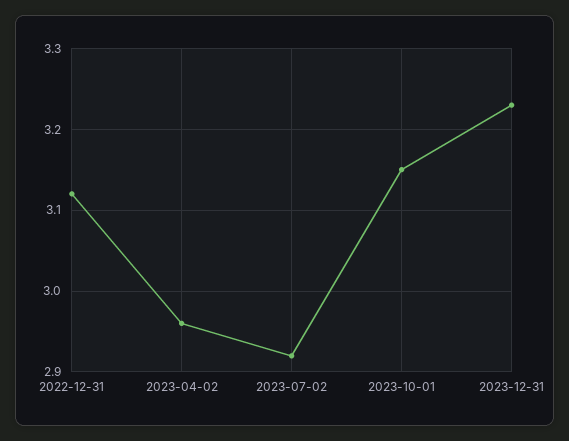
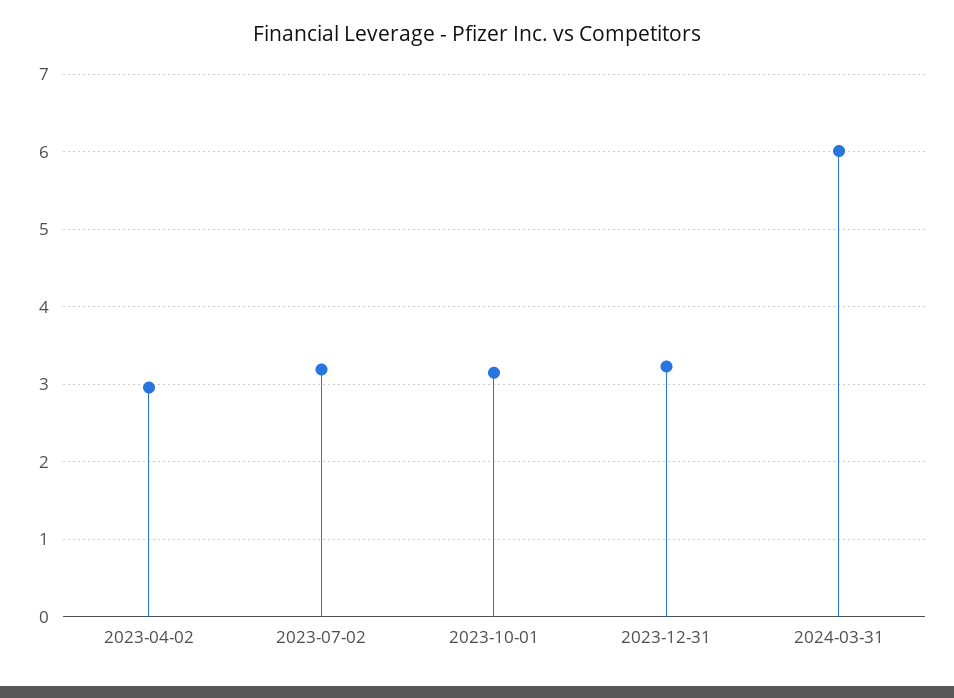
2022-12-31: 3.12 -> none
2023-07-02: 2.92 -> 3.2
2024-03-31: none -> 6

